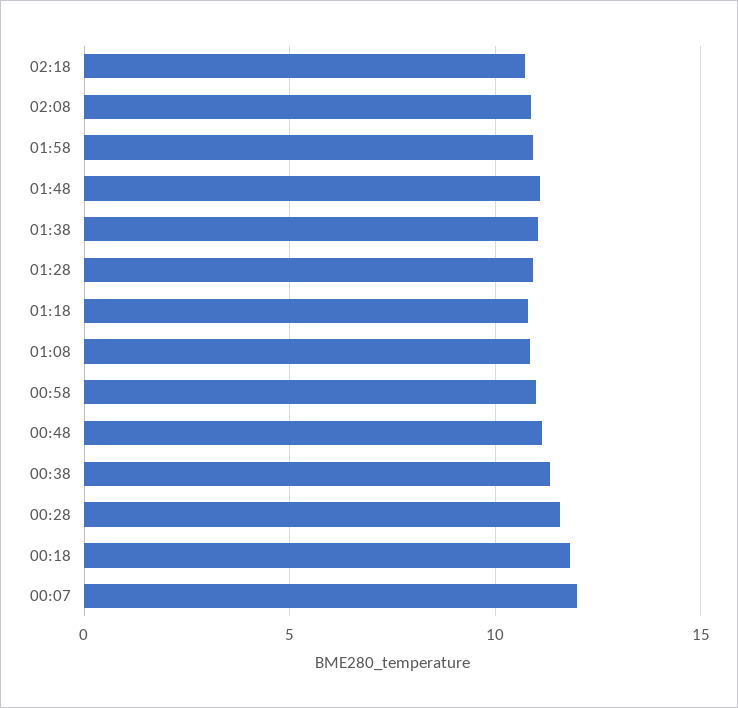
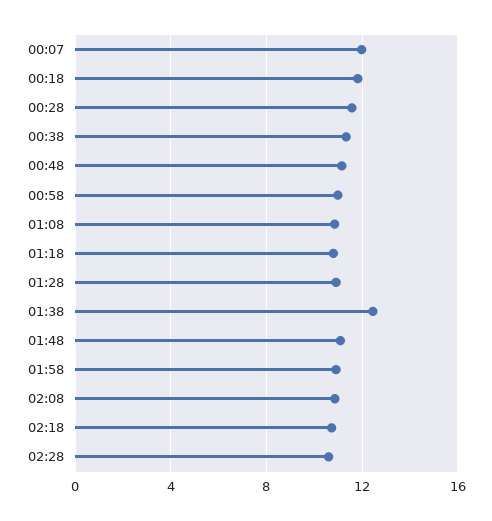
01:38: 11 -> 12.5
02:28: none -> 10.5

